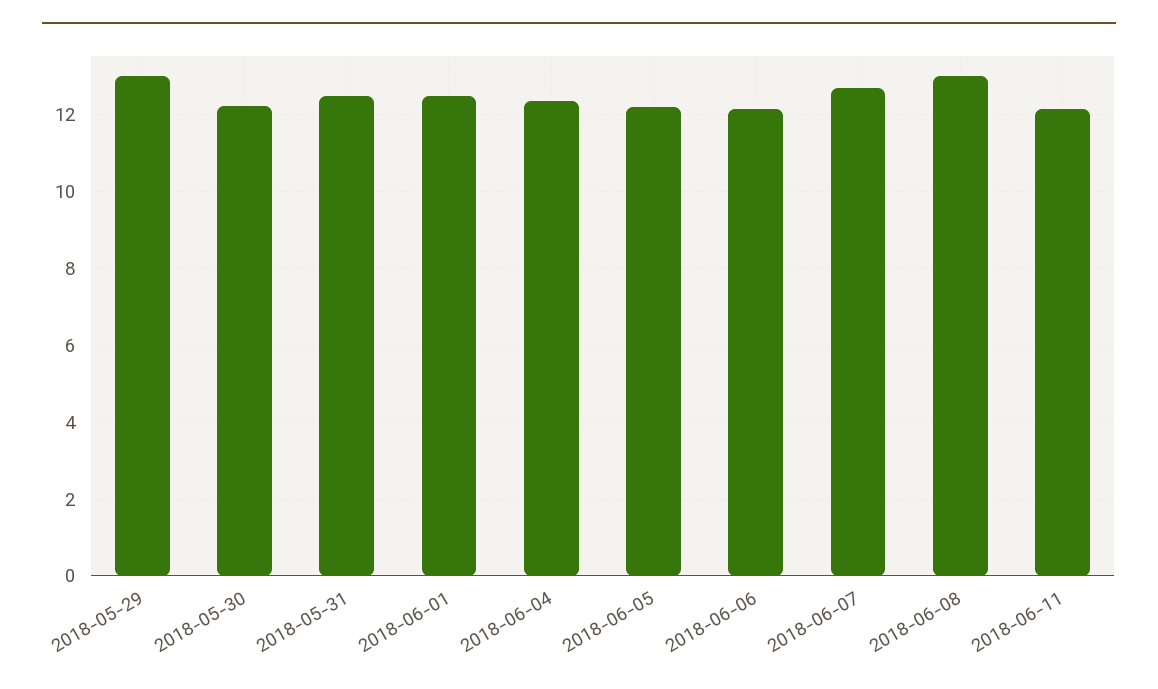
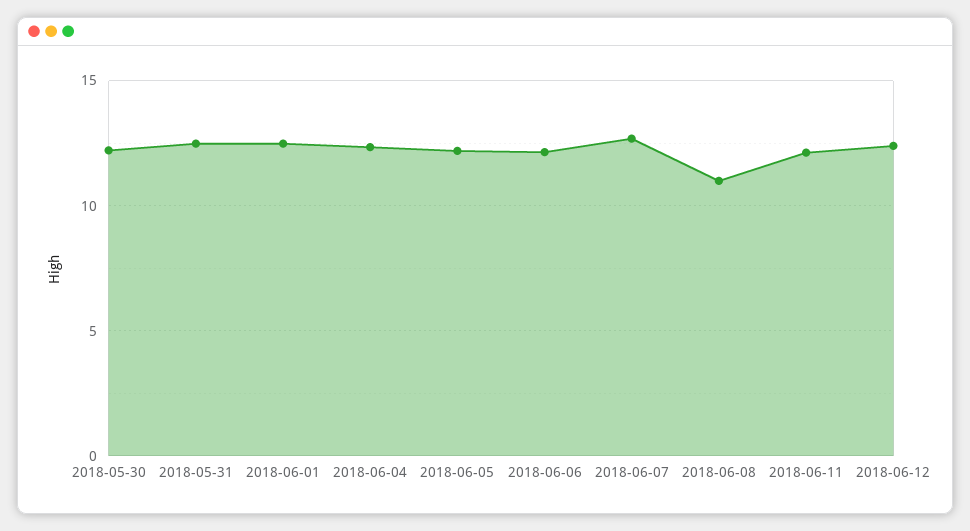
2018-05-29: 13 -> none
2018-06-08: 13 -> 11
2018-06-12: none -> 12.5

